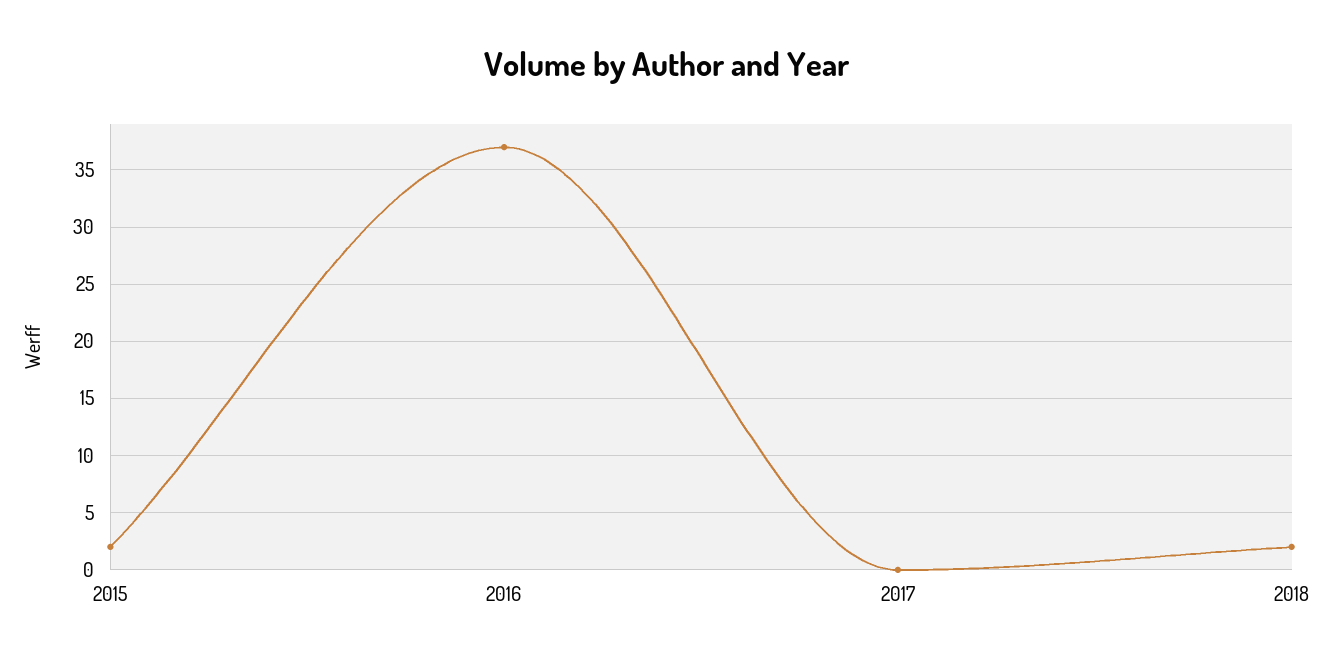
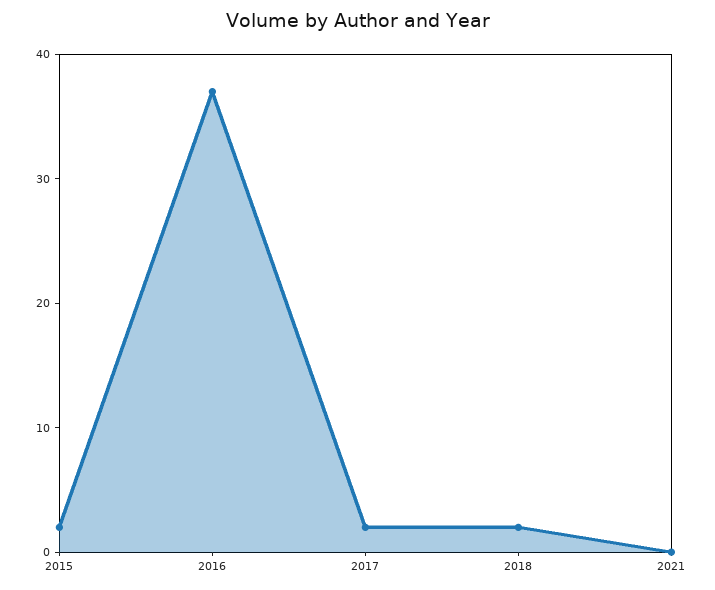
2017: 0 -> 2
2021: none -> 0

